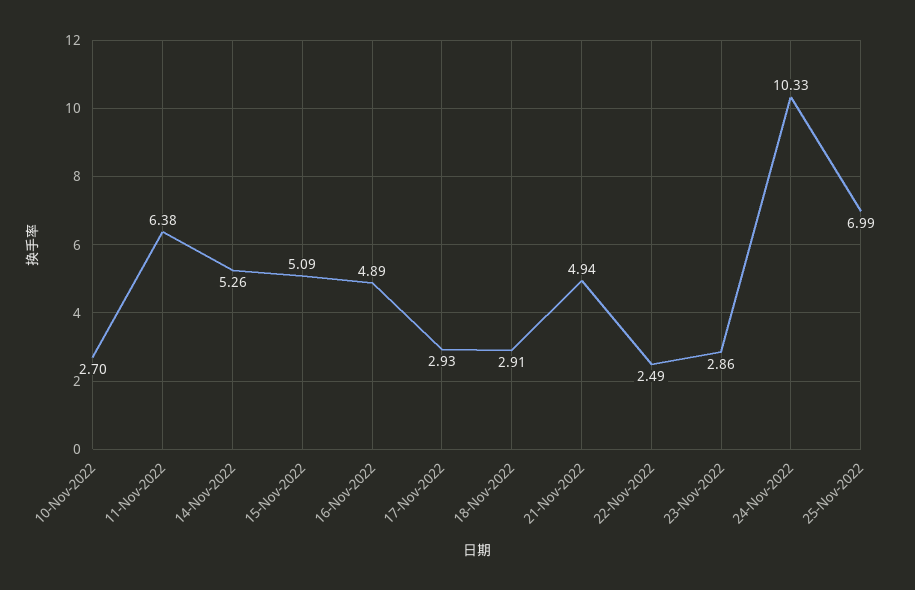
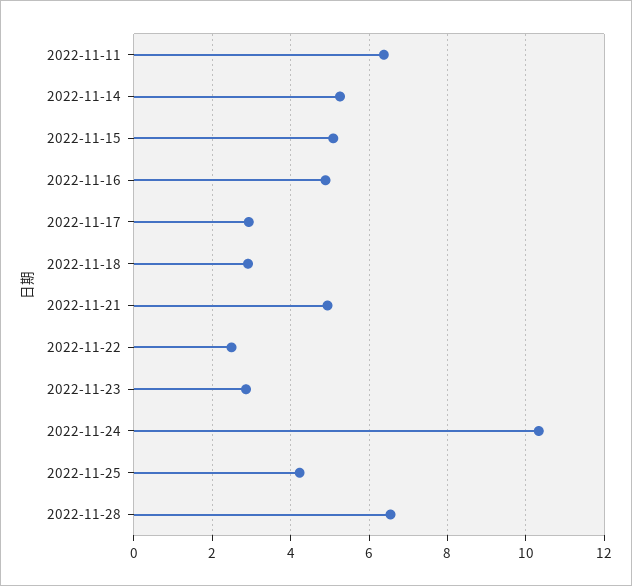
10-Nov-2022: 2.7 -> none
25-Nov-2022: 6.99 -> 4.2
2022-11-28: none -> 6.6

